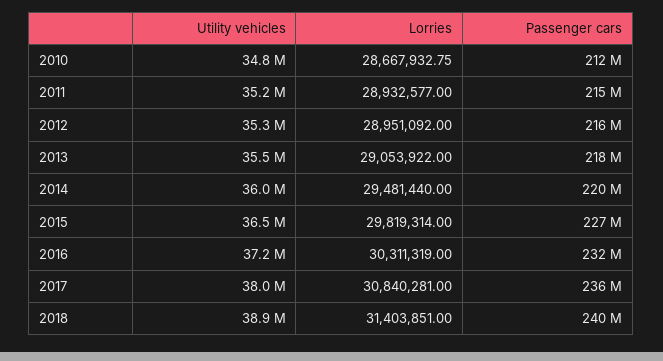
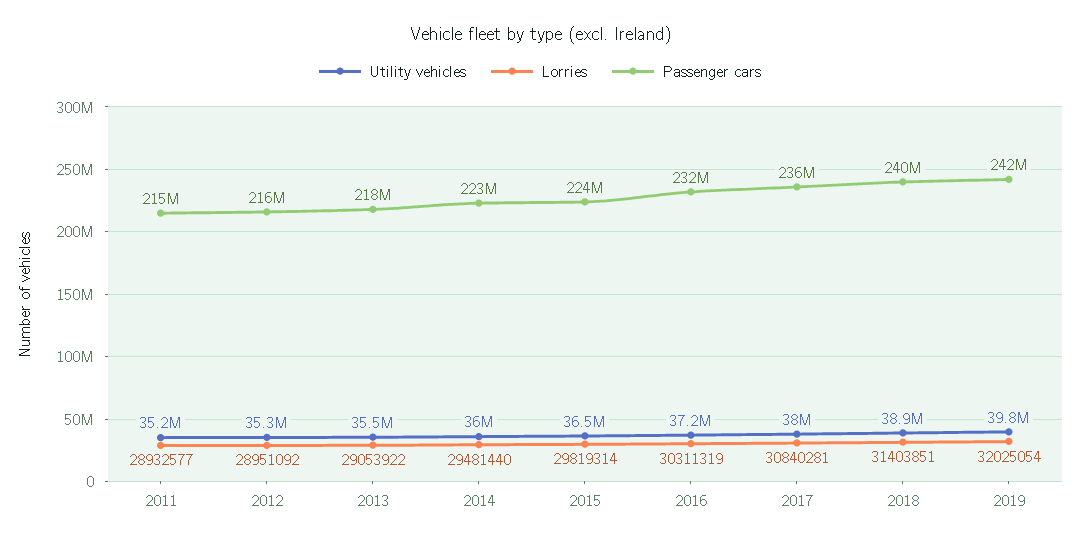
Utility vehicles, 2010: 34800000 -> none
Lorries, 2010: 28667932.75 -> none
Passenger cars, 2010: 212000000 -> none
Passenger cars, 2014: 220000000 -> 223000000
Passenger cars, 2015: 227000000 -> 224000000
Utility vehicles, 2019: none -> 39800000
Lorries, 2019: none -> 32025054
Passenger cars, 2019: none -> 242000000

